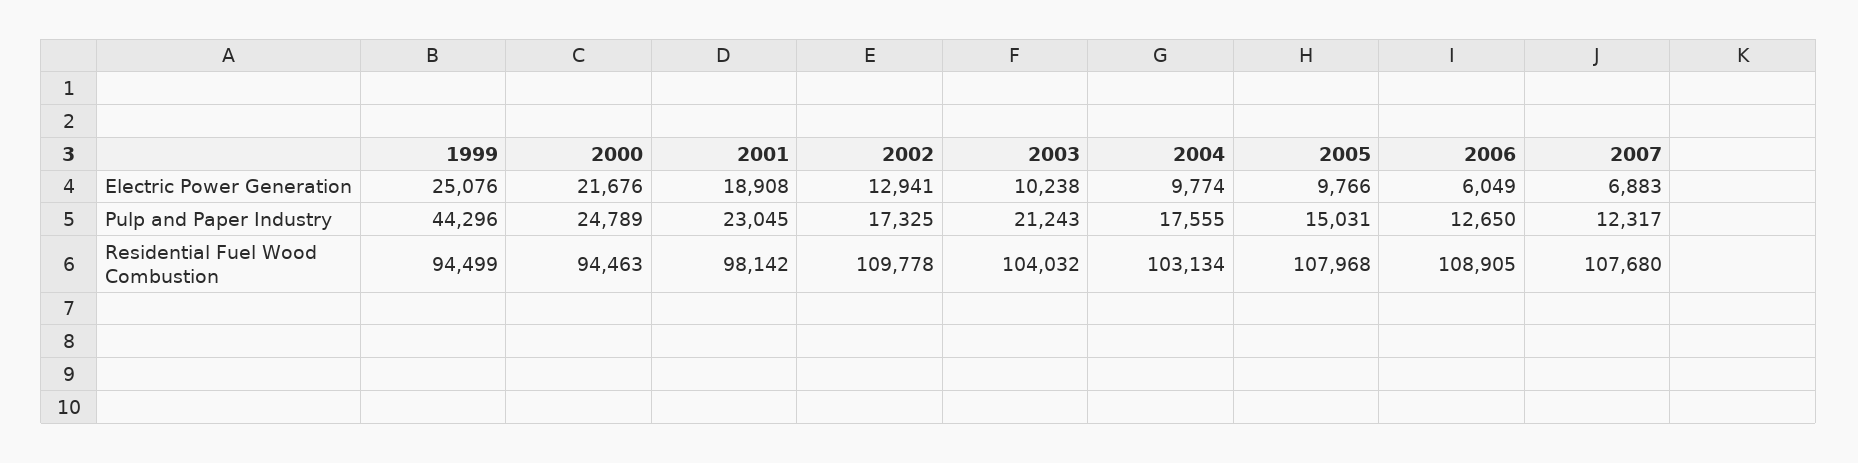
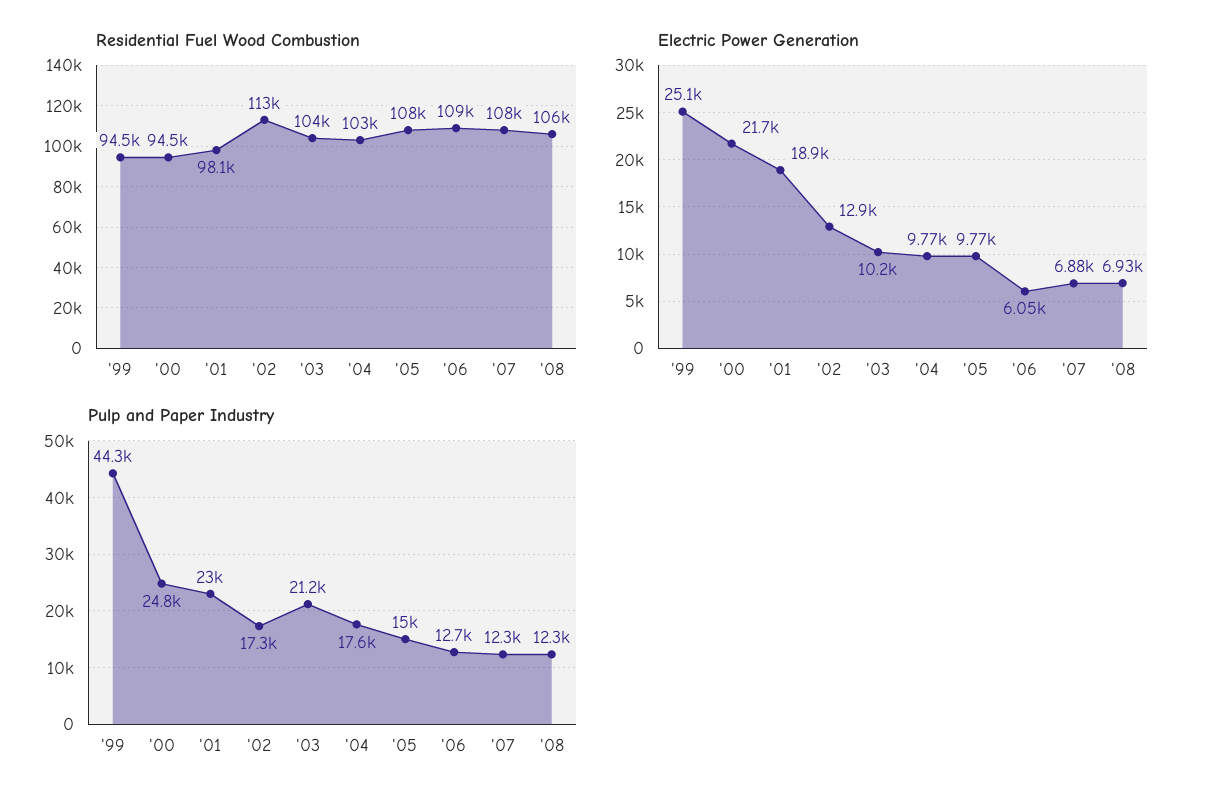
Residential Fuel Wood Combustion, 2002: 109778 -> 113000
Residential Fuel Wood Combustion, '08: none -> 106000
Electric Power Generation, '08: none -> 6930
Pulp and Paper Industry, '08: none -> 12300

